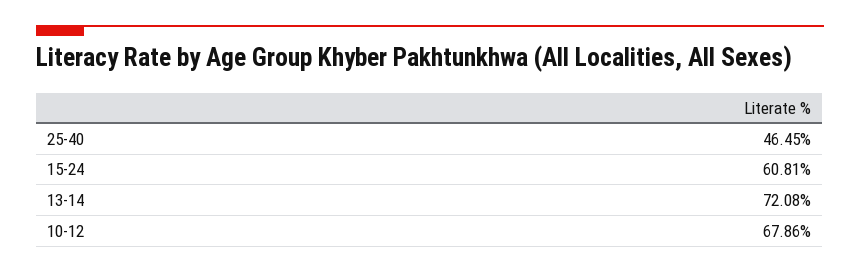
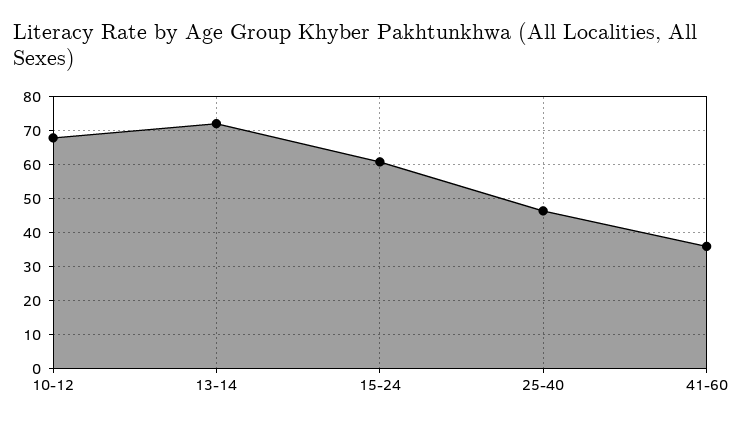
41-60: none -> 36

